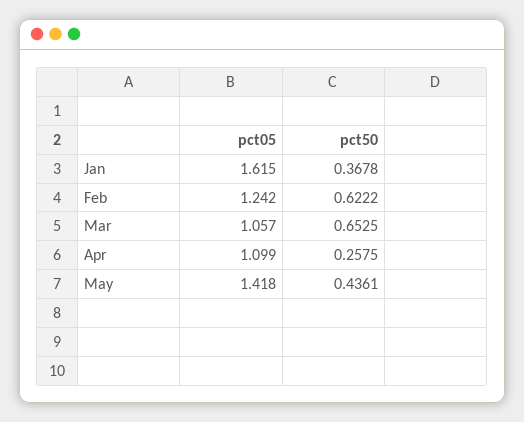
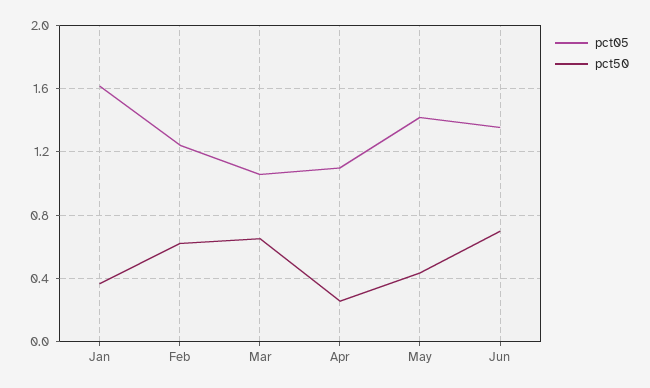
pct05, Jun: none -> 1.35
pct50, Jun: none -> 0.7

